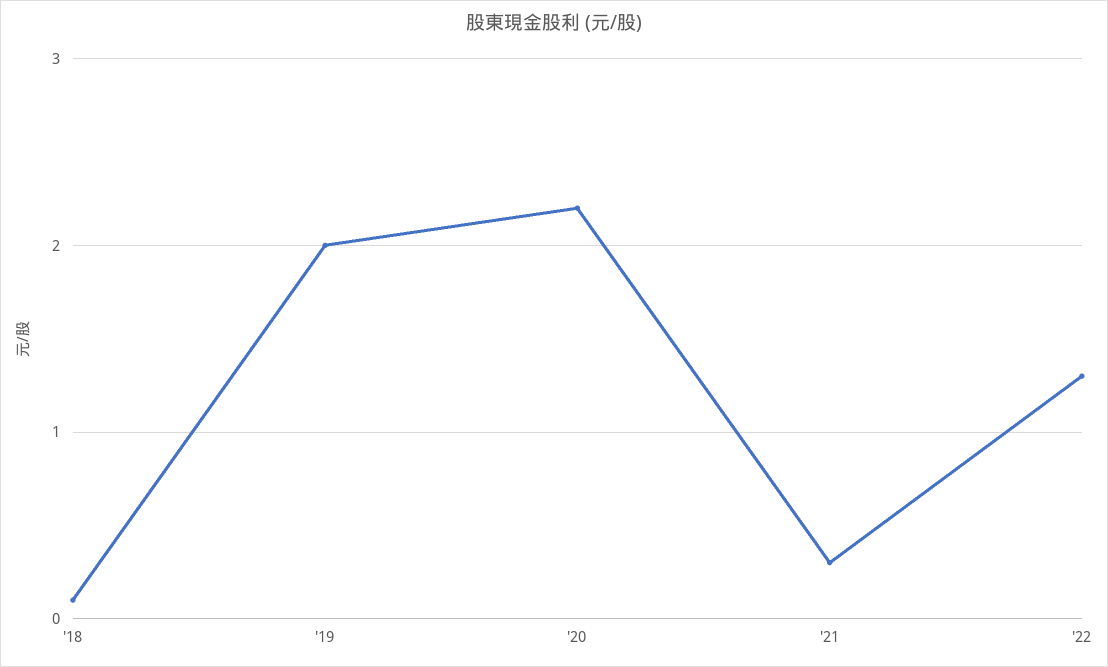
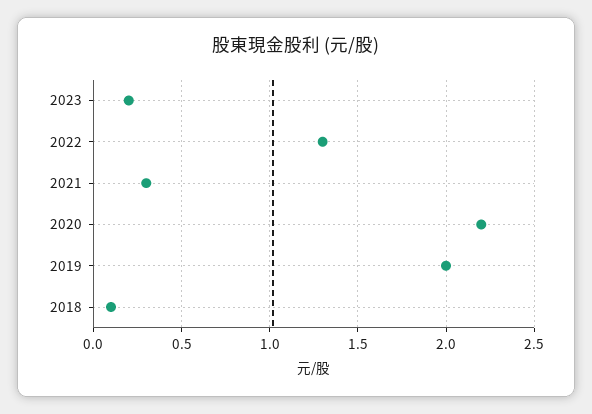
2023: none -> 0.2

